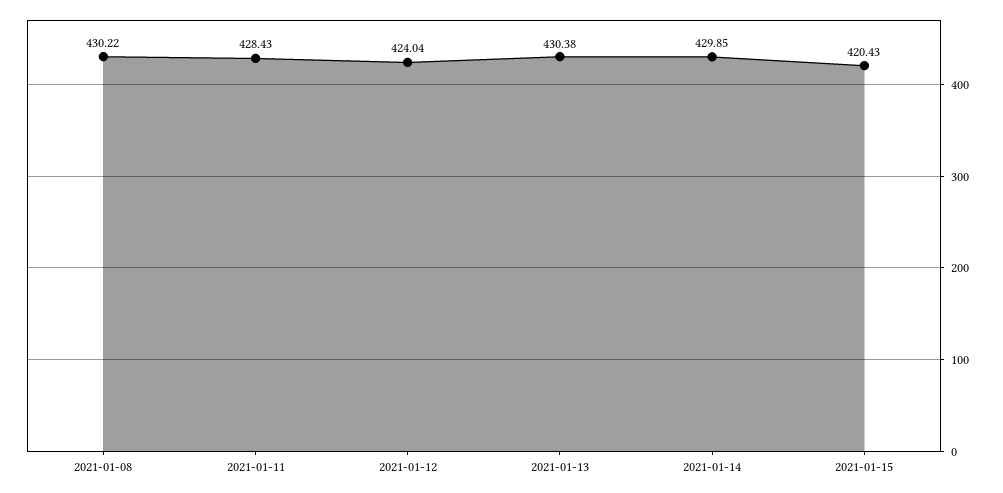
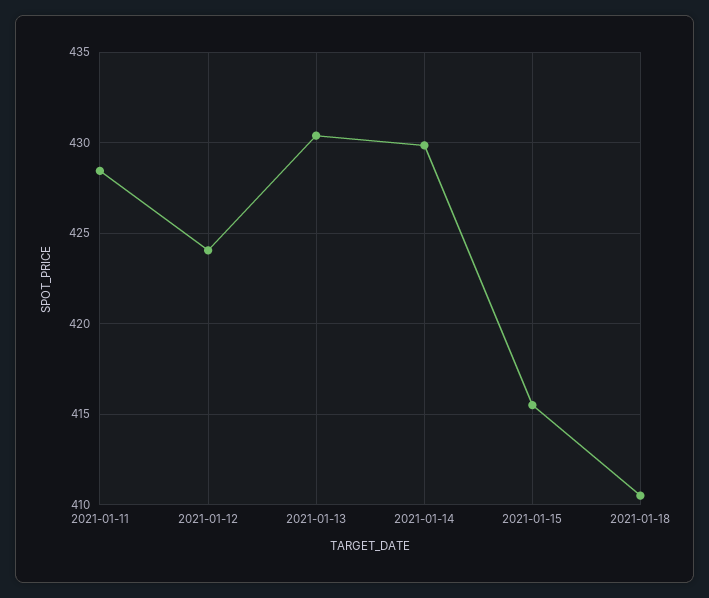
2021-01-08: 430.22 -> none
2021-01-15: 420.43 -> 415.5
2021-01-18: none -> 410.5

